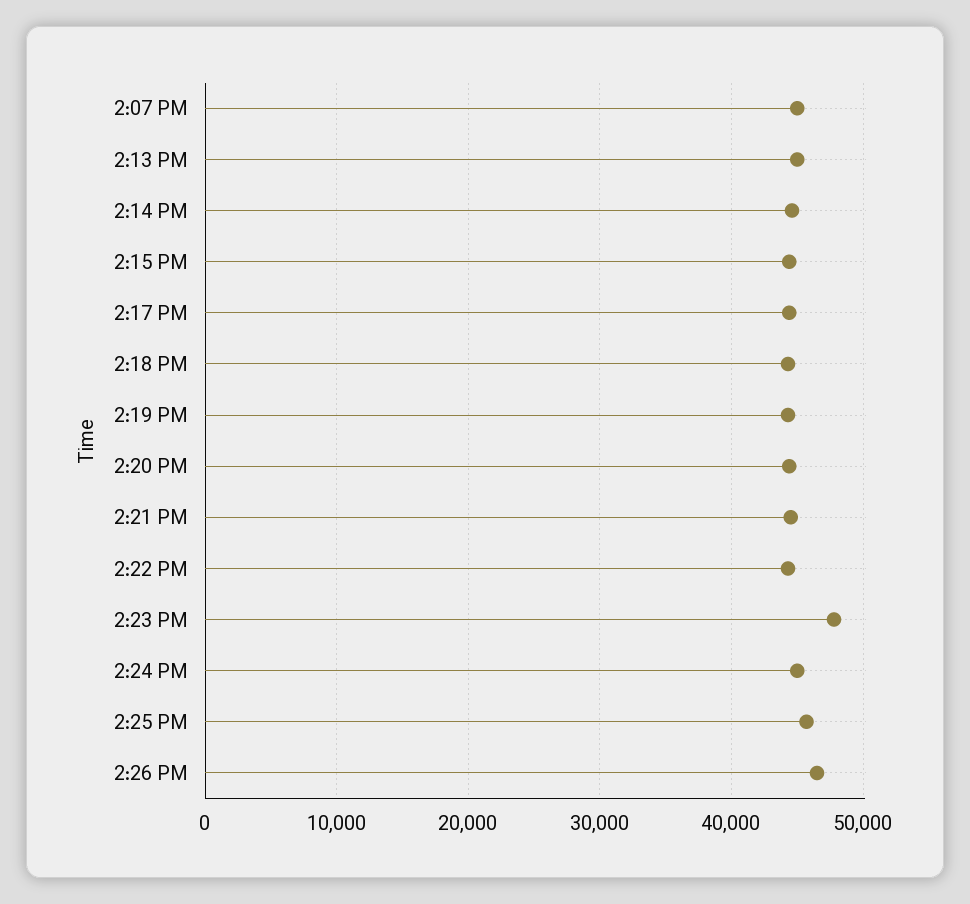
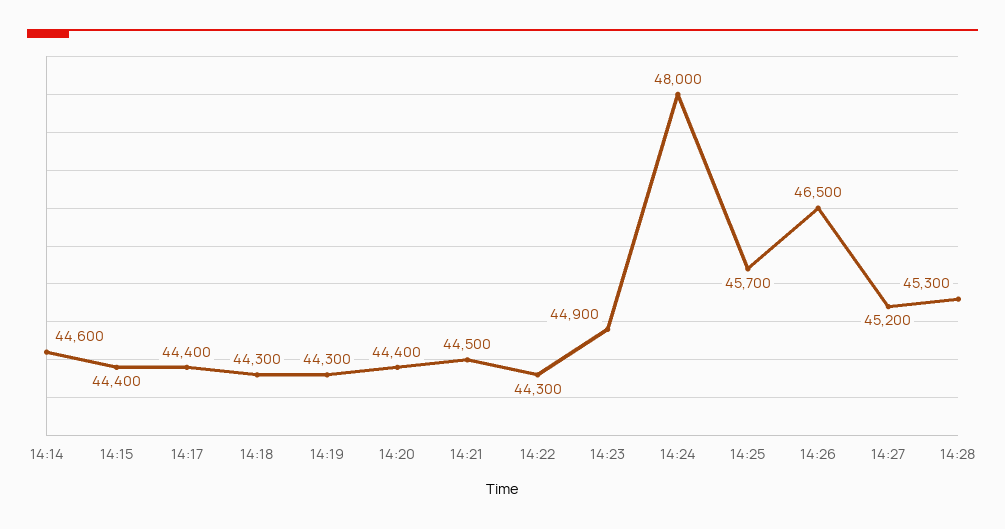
2:07 PM: 45000 -> none
2:13 PM: 45000 -> none
2:23 PM: 48000 -> 44900
2:24 PM: 45000 -> 48000
14:27: none -> 45200
14:28: none -> 45300

